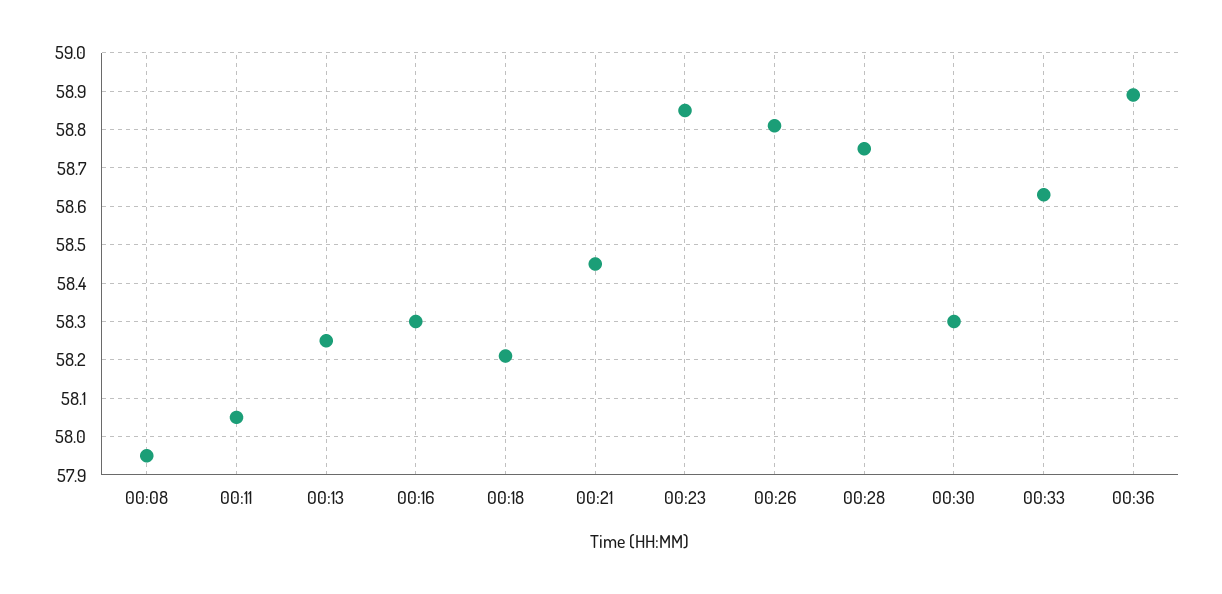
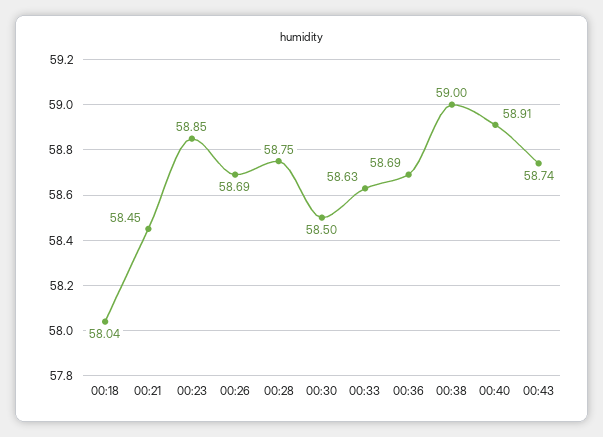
00:08: 57.95 -> none
00:11: 58.05 -> none
00:13: 58.25 -> none
00:16: 58.3 -> none
00:18: 58.2 -> 58.04
00:26: 58.8 -> 58.69
00:30: 58.3 -> 58.5
00:36: 58.9 -> 58.69
00:38: none -> 59
00:40: none -> 58.91
00:43: none -> 58.74

